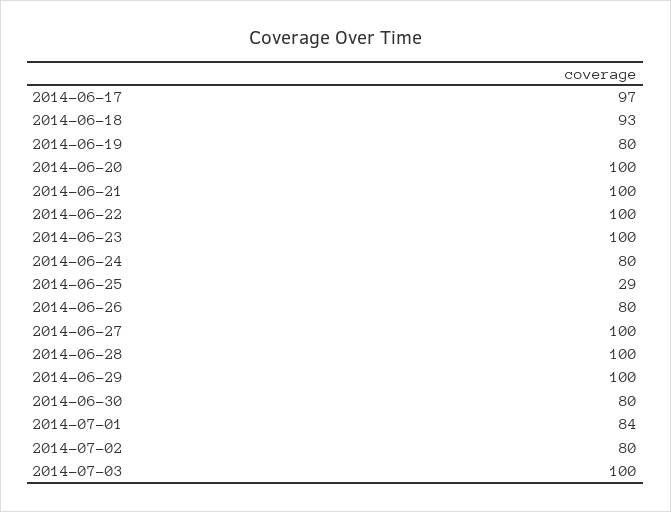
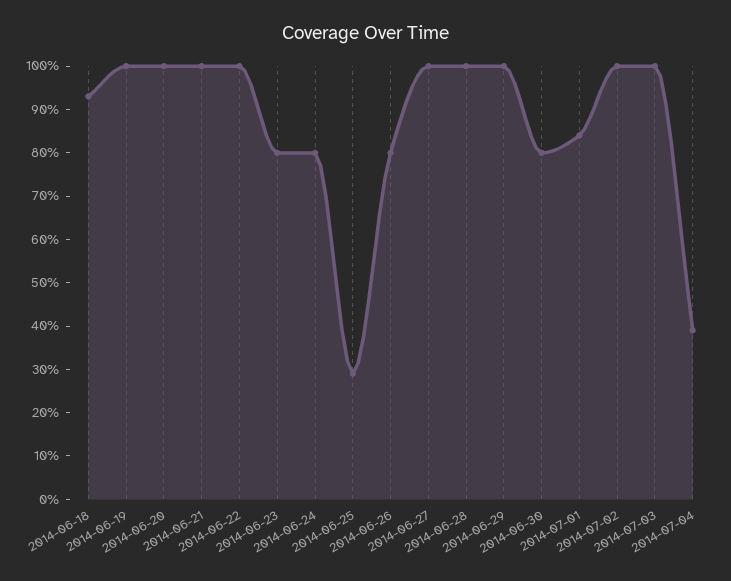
2014-06-17: 97 -> none
2014-06-19: 80 -> 100
2014-06-23: 100 -> 80
2014-07-02: 80 -> 100
2014-07-04: none -> 40

